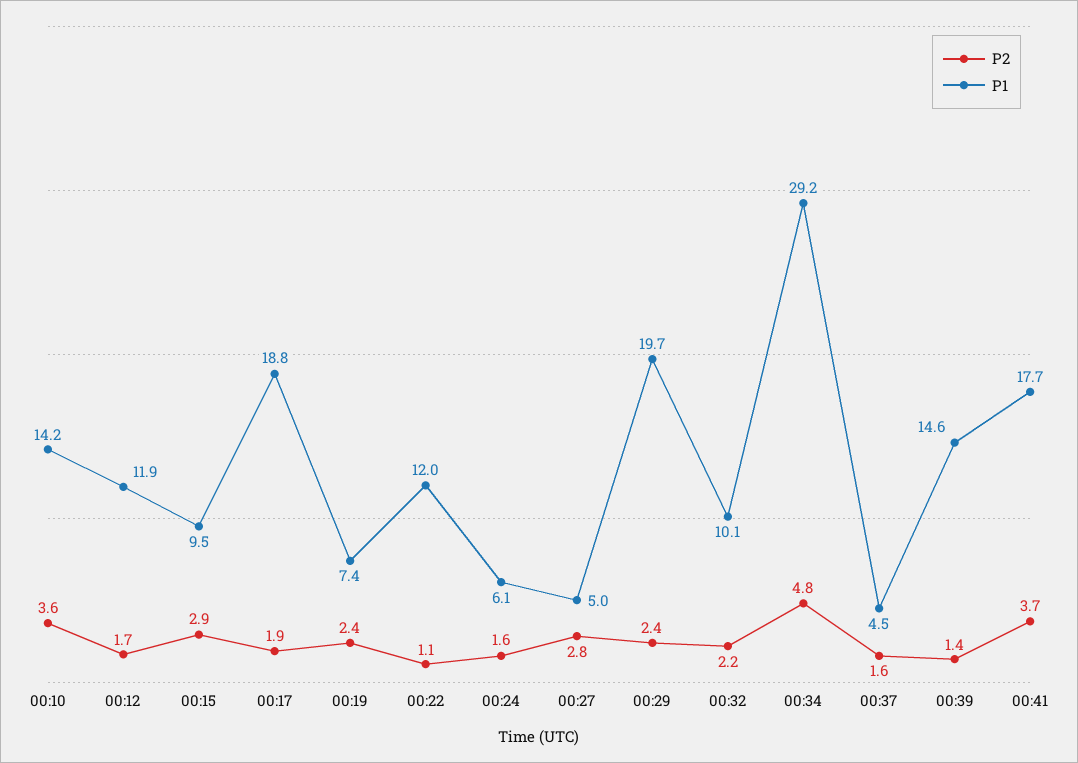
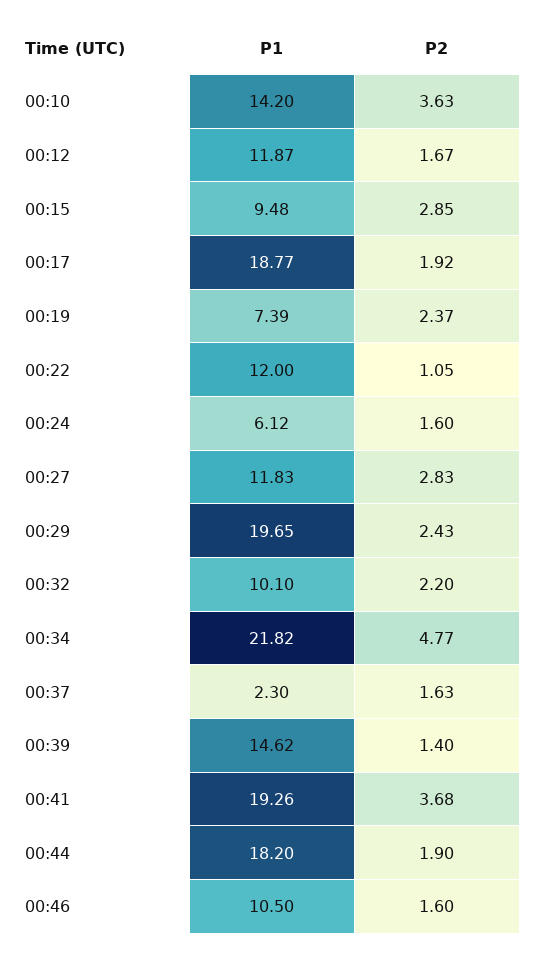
P1, 00:27: 5 -> 11.83
P1, 00:34: 29.2 -> 21.82
P1, 00:37: 4.5 -> 2.3
P1, 00:41: 17.7 -> 19.26
P1, 00:44: none -> 18.2
P2, 00:44: none -> 1.9
P1, 00:46: none -> 10.5
P2, 00:46: none -> 1.6

